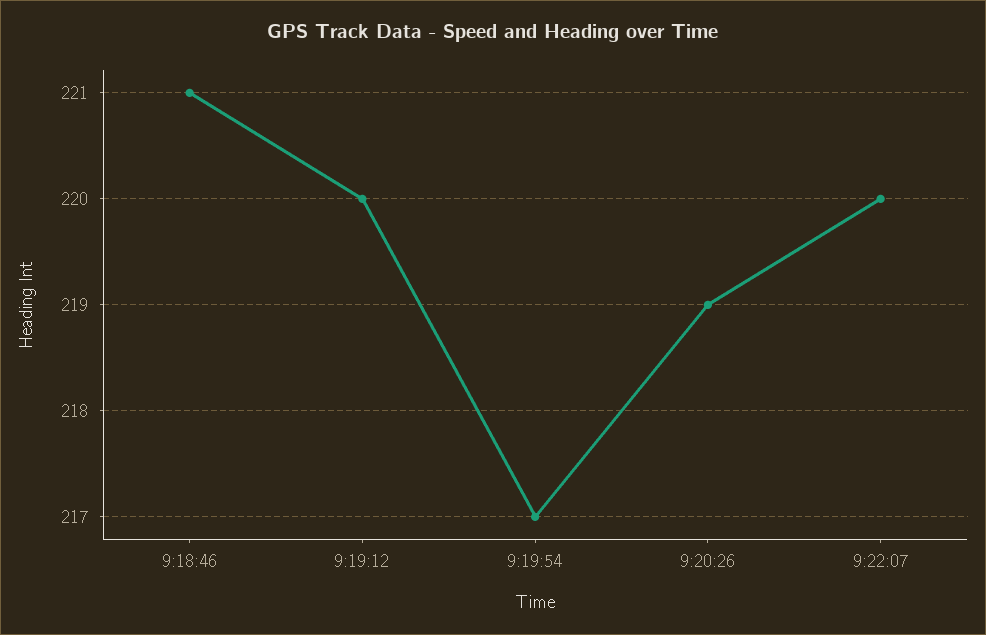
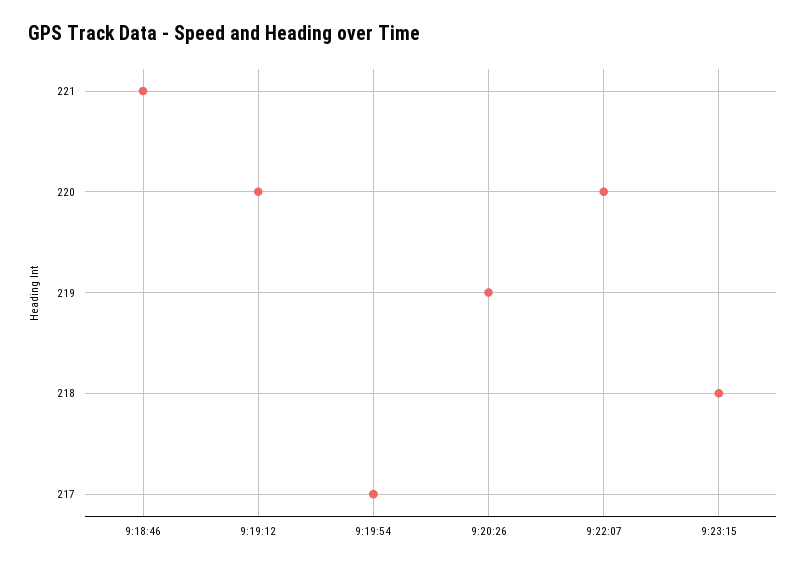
9:23:15: none -> 218

